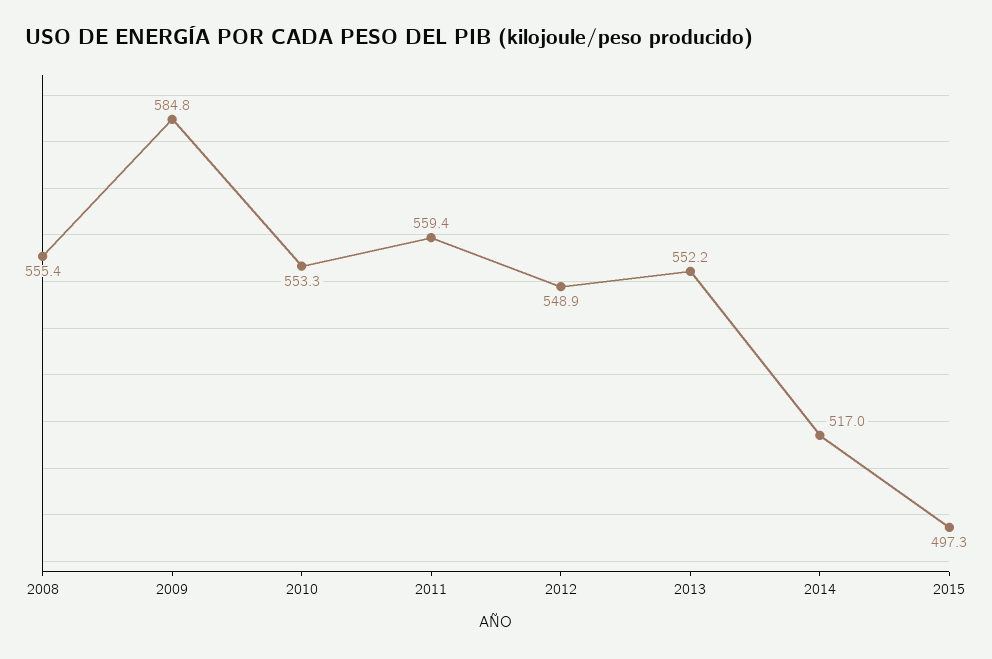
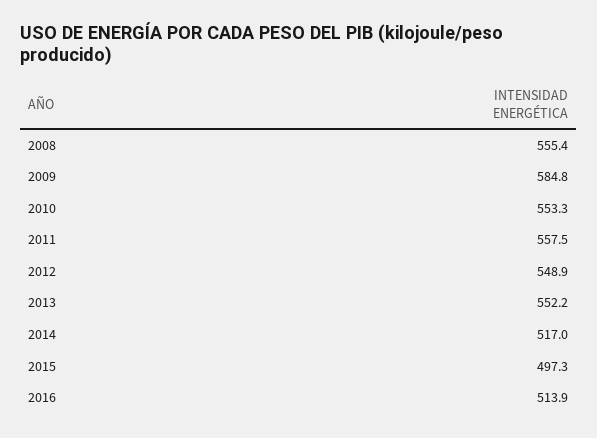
2011: 559.4 -> 557.5
2016: none -> 513.9

